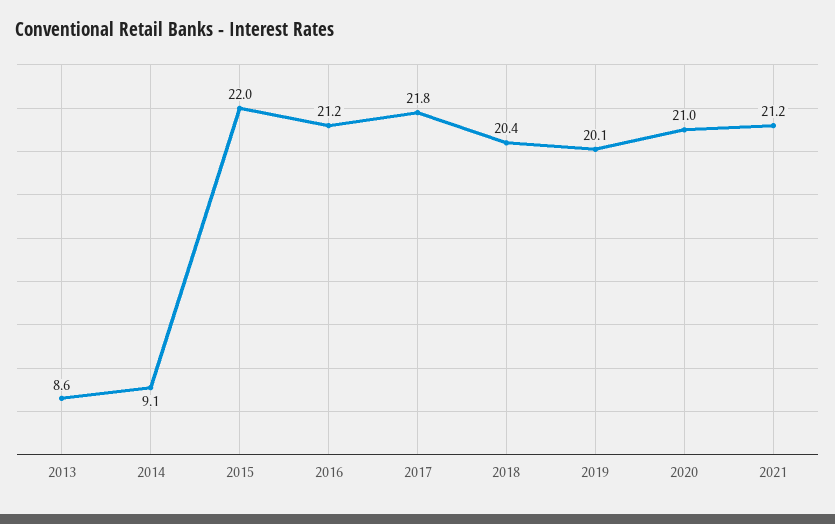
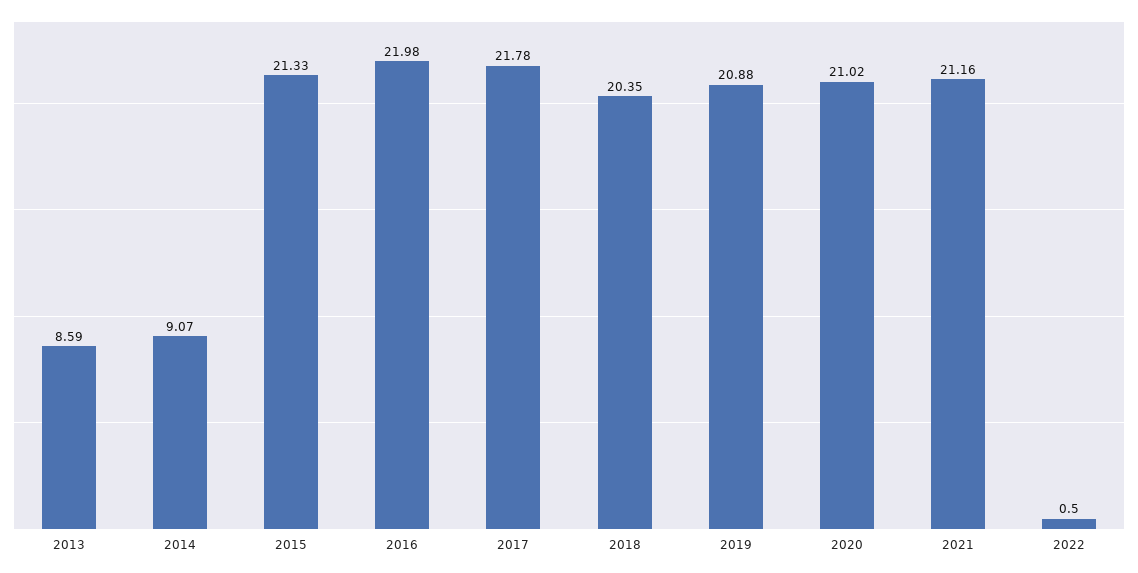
2015: 22 -> 21.33
2016: 21.2 -> 21.98
2019: 20.1 -> 20.88
2022: none -> 0.5

